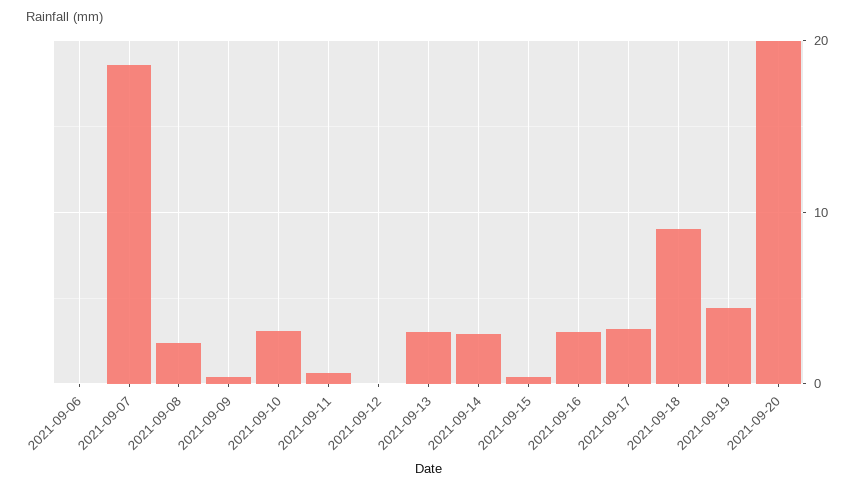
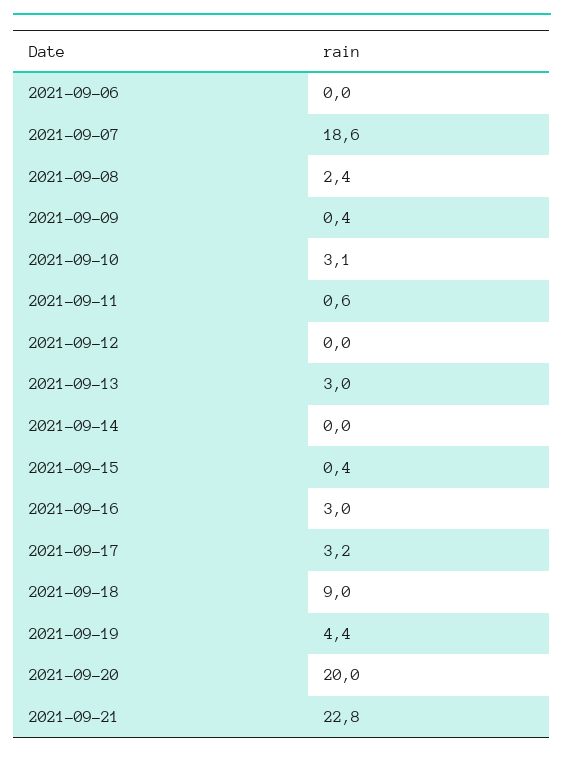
2021-09-14: 3 -> 0
2021-09-21: none -> 22.8

